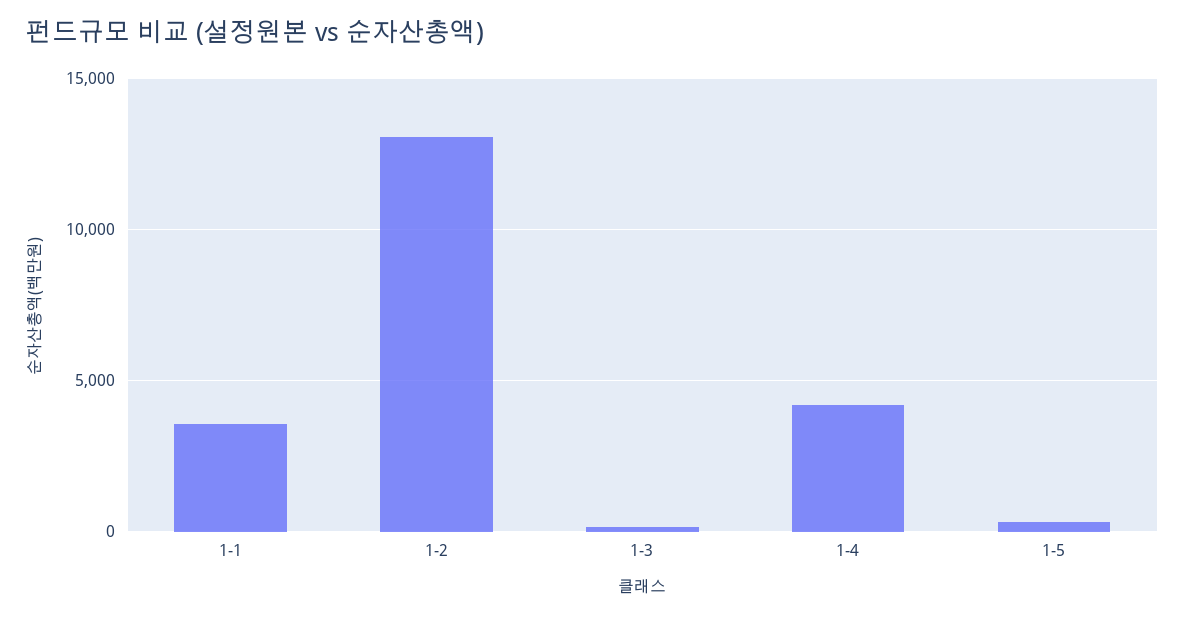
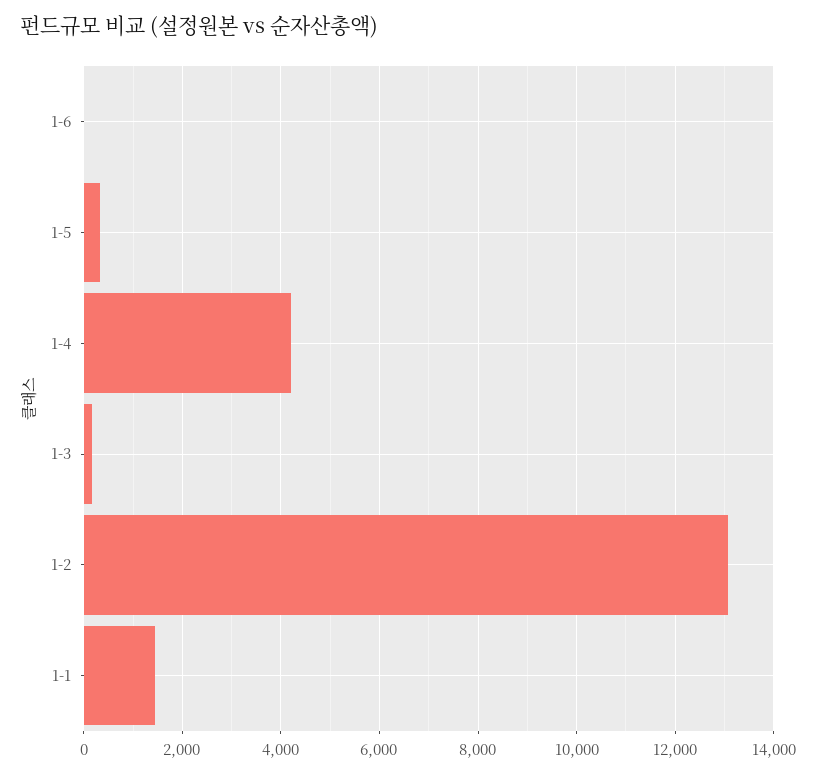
1-1: 3500 -> 1400
1-6: none -> 0

